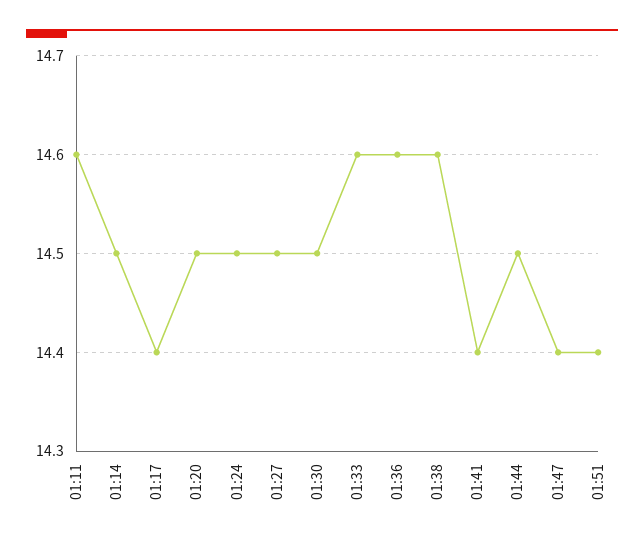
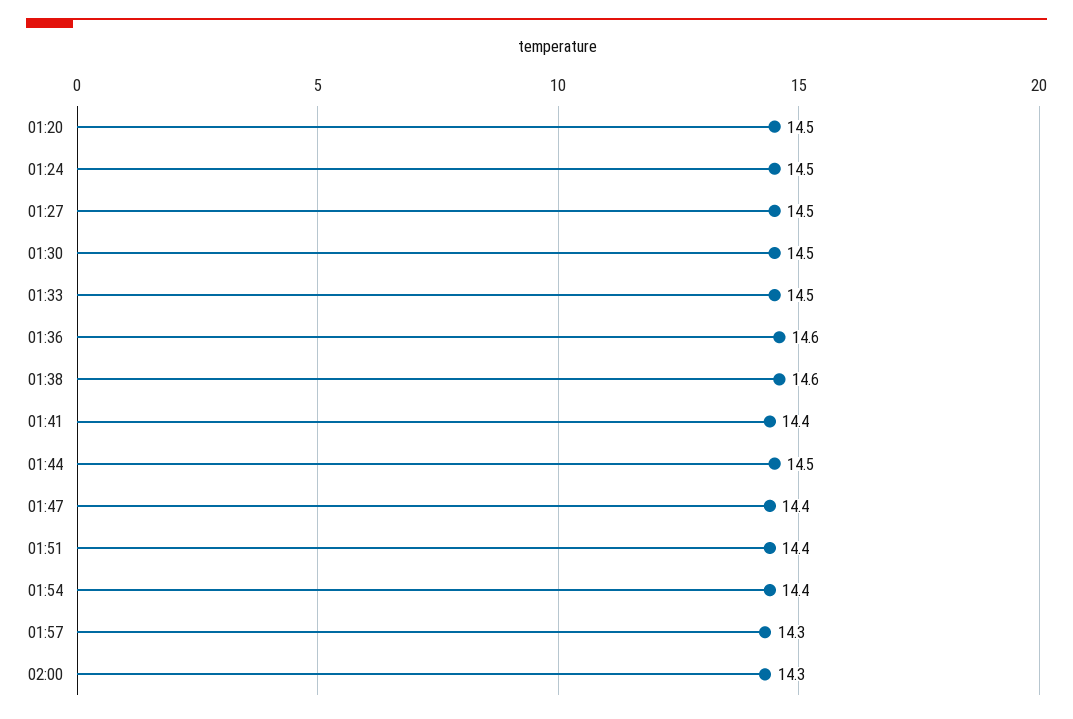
01:11: 14.6 -> none
01:14: 14.5 -> none
01:17: 14.4 -> none
01:33: 14.6 -> 14.5
01:54: none -> 14.4
01:57: none -> 14.3
02:00: none -> 14.3

